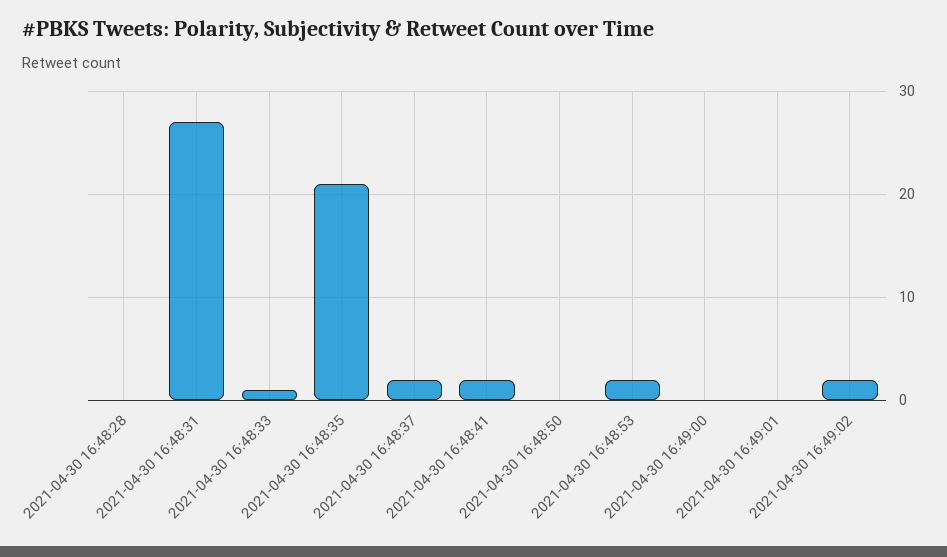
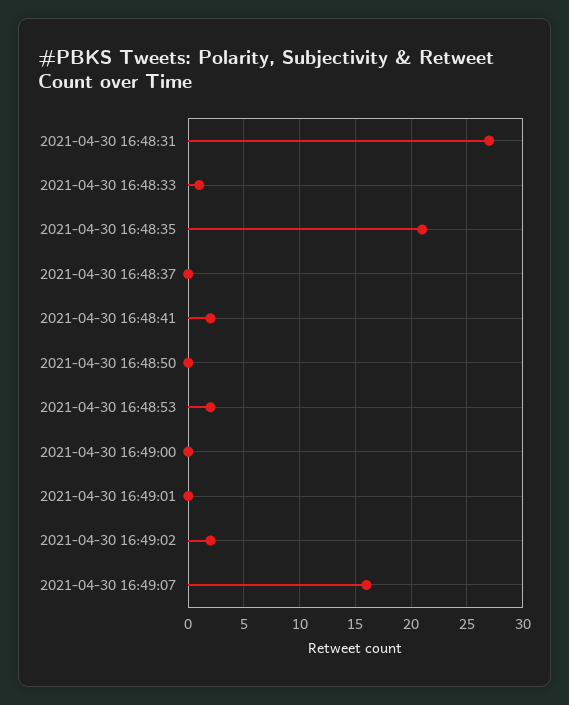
2021-04-30 16:48:28: 0 -> none
2021-04-30 16:48:37: 2 -> 0
2021-04-30 16:49:07: none -> 16

